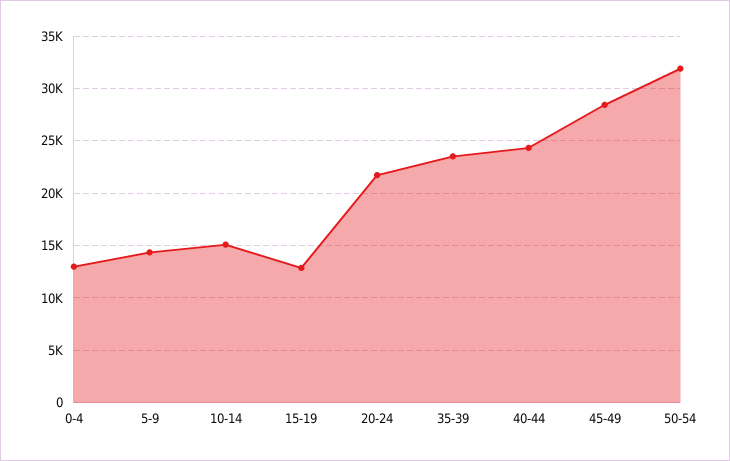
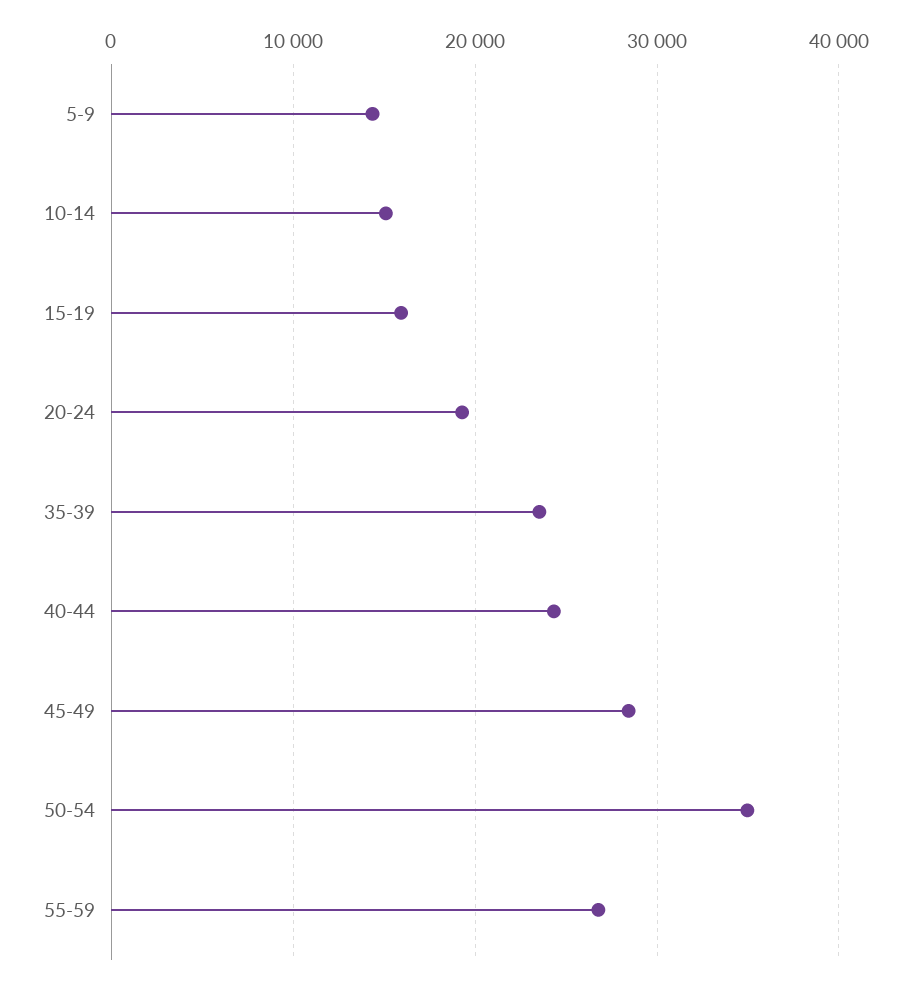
0-4: 13000 -> none
15-19: 13000 -> 16000
20-24: 22000 -> 19000
50-54: 32000 -> 35000
55-59: none -> 27000

